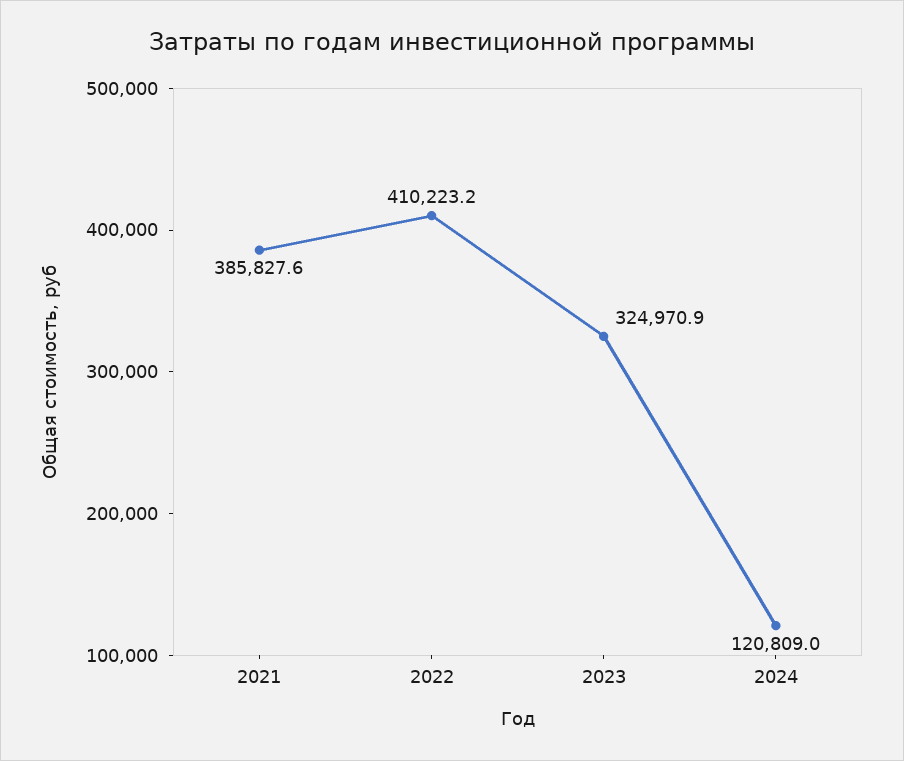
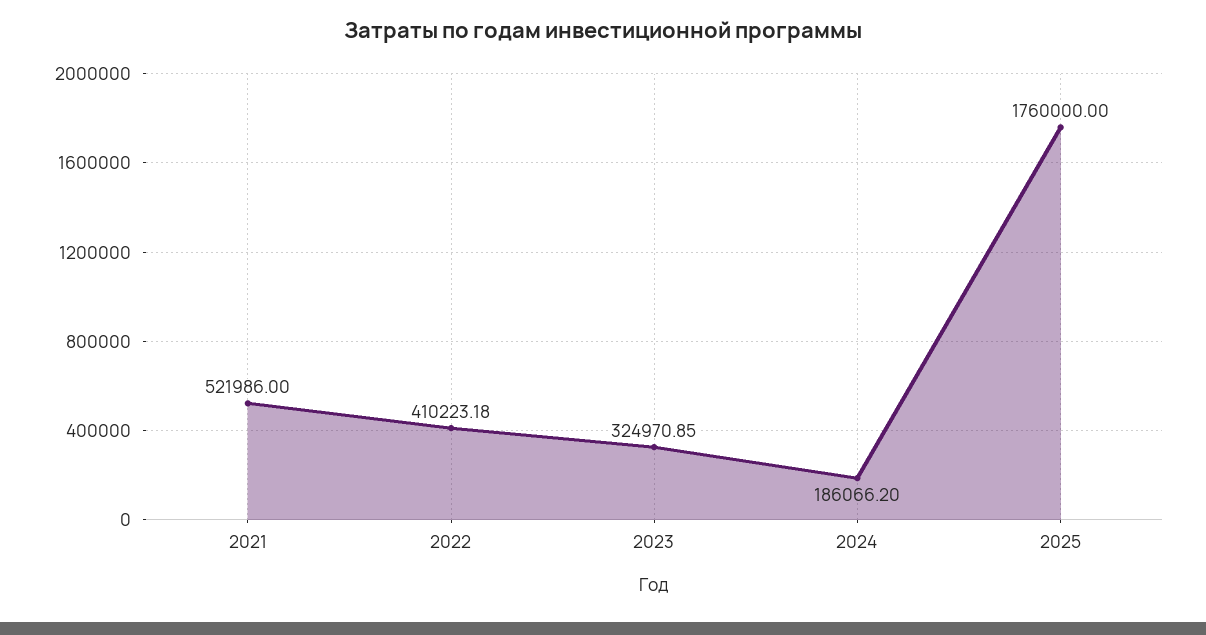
2021: 385827.6 -> 521986
2024: 120809 -> 186066.2
2025: none -> 1760000

